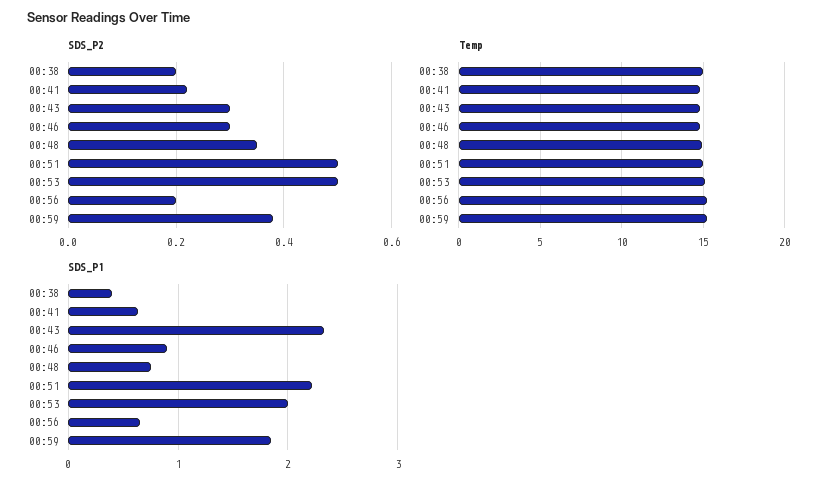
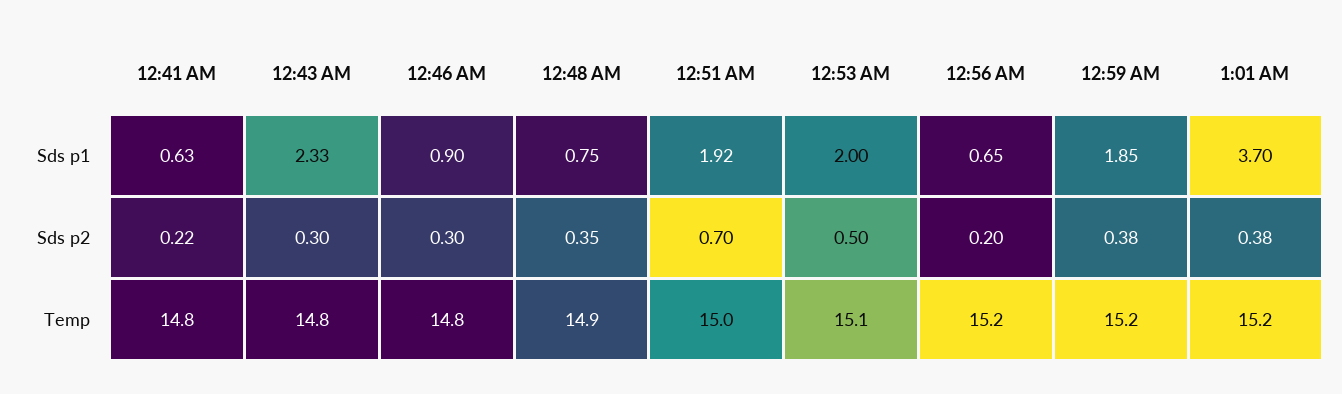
SDS_P2, 00:38: 0.2 -> none
SDS_P2, 00:51: 0.5 -> 0.7
Temp, 00:38: 15 -> none
SDS_P1, 00:38: 0.4 -> none
SDS_P1, 00:51: 2.2 -> 1.92
SDS_P1, 1:01 AM: none -> 3.7
SDS_P2, 1:01 AM: none -> 0.38
Temp, 1:01 AM: none -> 15.2

